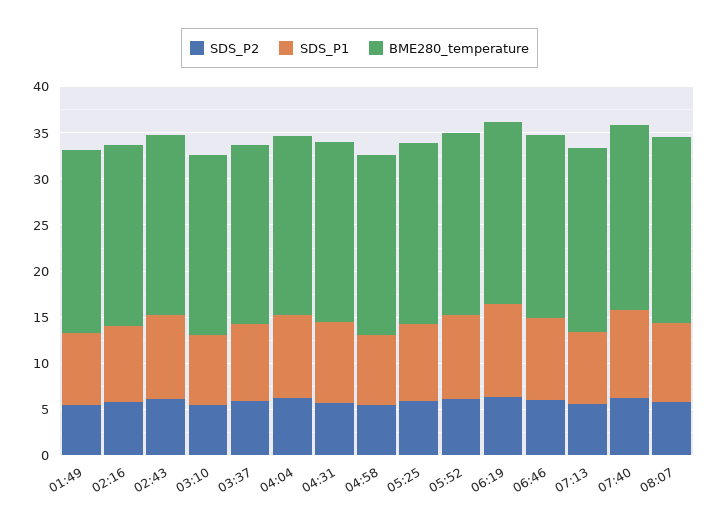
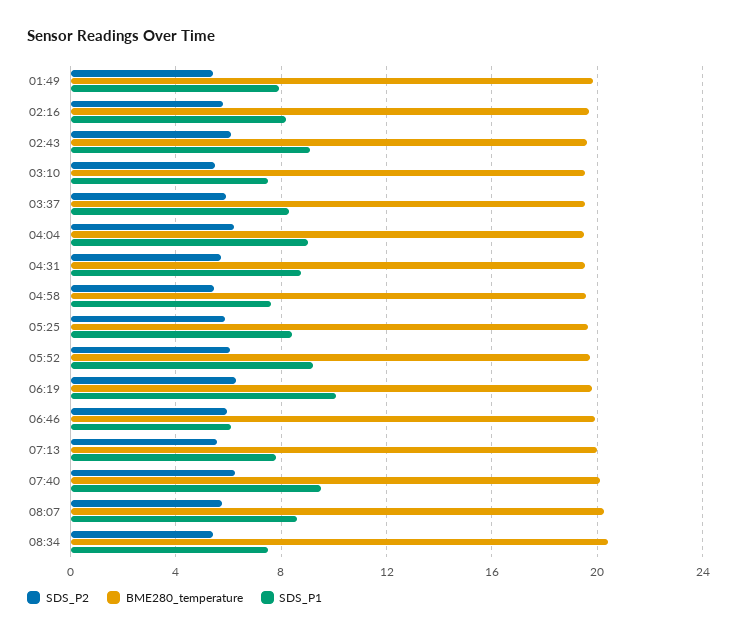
SDS_P1, 06:46: 9 -> 6
SDS_P2, 08:34: none -> 5.5
BME280_temperature, 08:34: none -> 20.5
SDS_P1, 08:34: none -> 7.5

